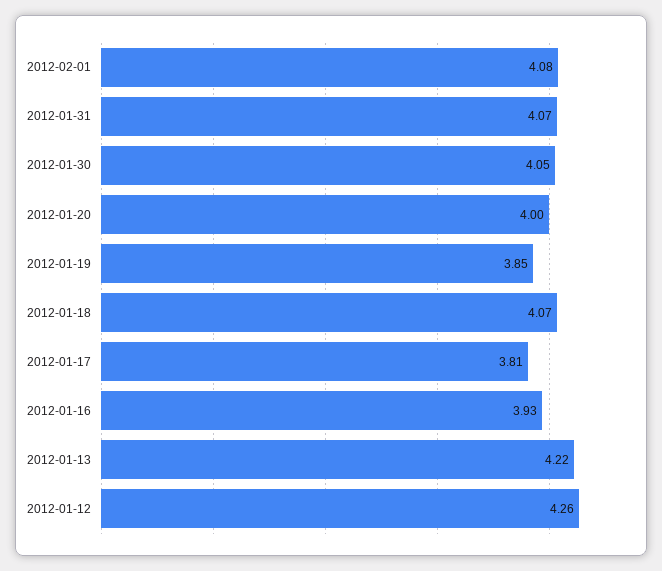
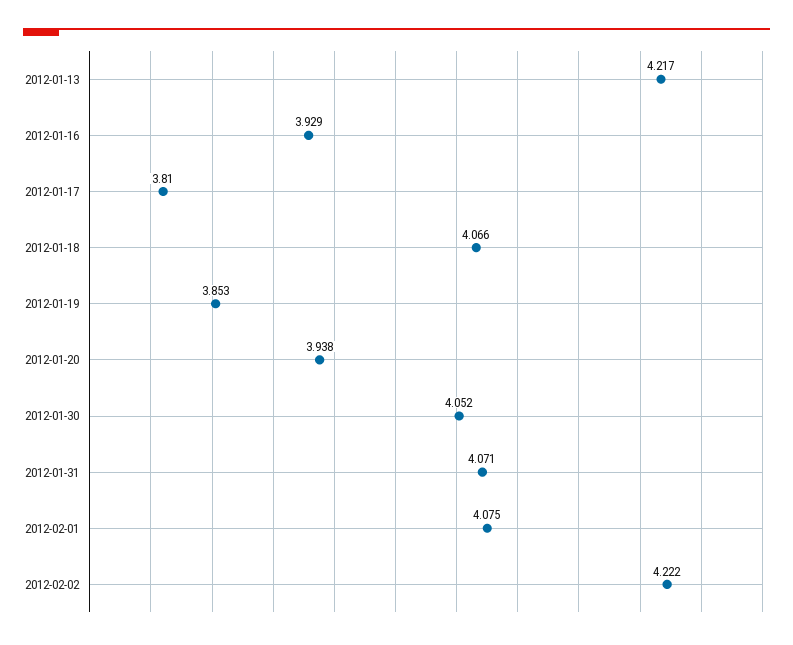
2012-01-20: 4 -> 3.938
2012-01-12: 4.26 -> none
2012-02-02: none -> 4.222

